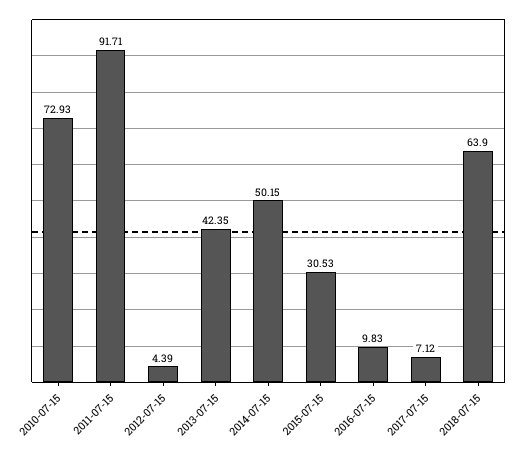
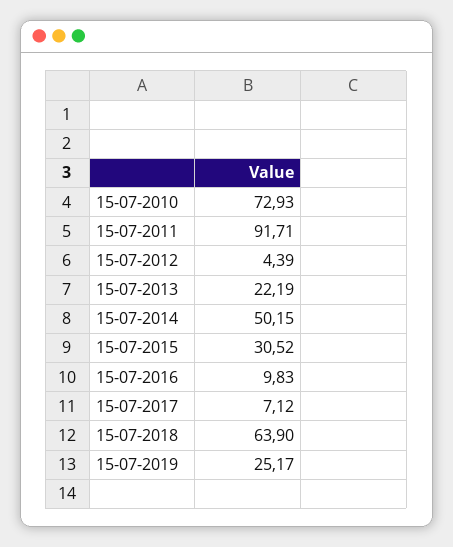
2013-07-15: 42.35 -> 22.19
2015-07-15: 30.53 -> 30.52
15-07-2019: none -> 25.17

